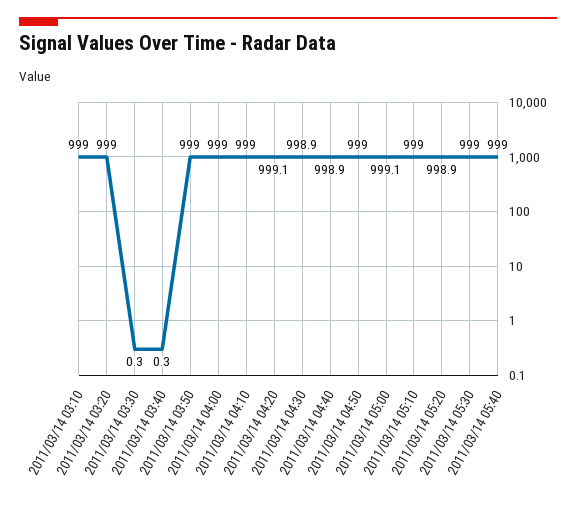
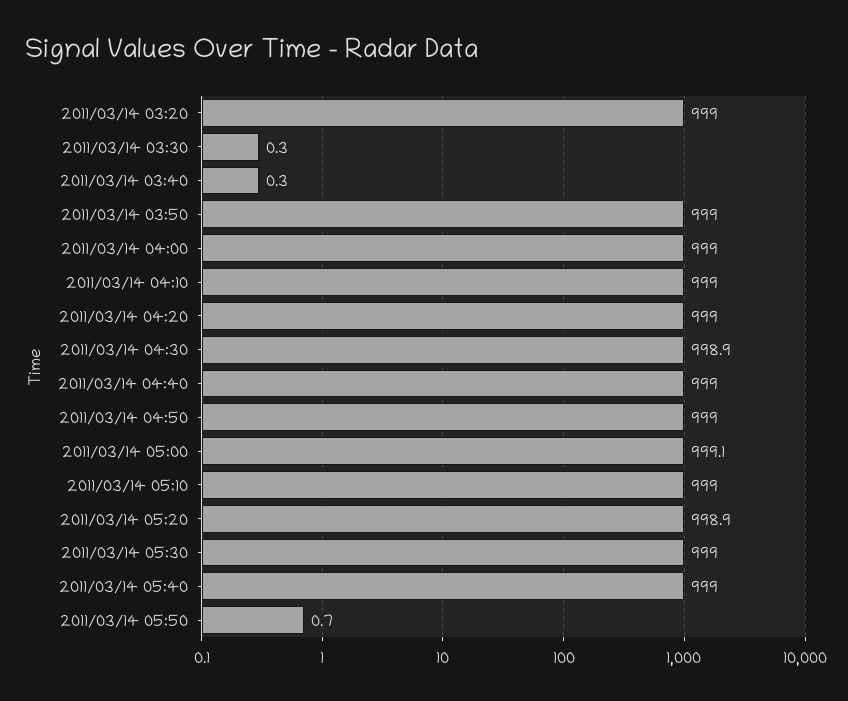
2011/03/14 03:10: 999 -> none
2011/03/14 04:20: 999.1 -> 999
2011/03/14 04:40: 998.9 -> 999
2011/03/14 05:50: none -> 0.7

